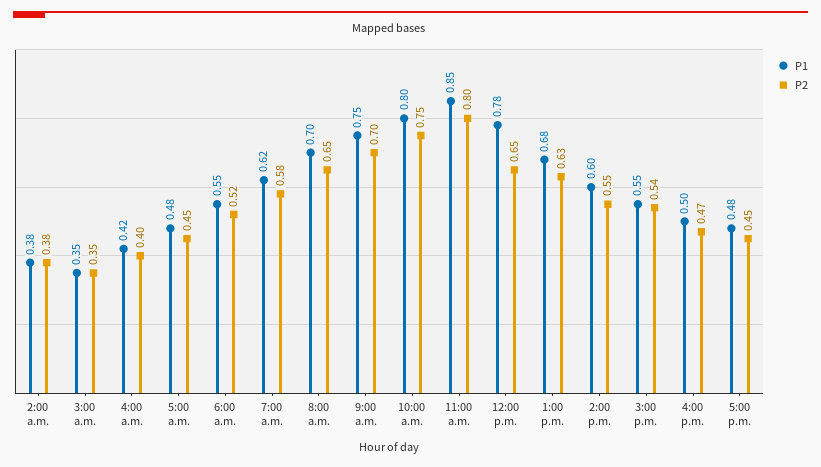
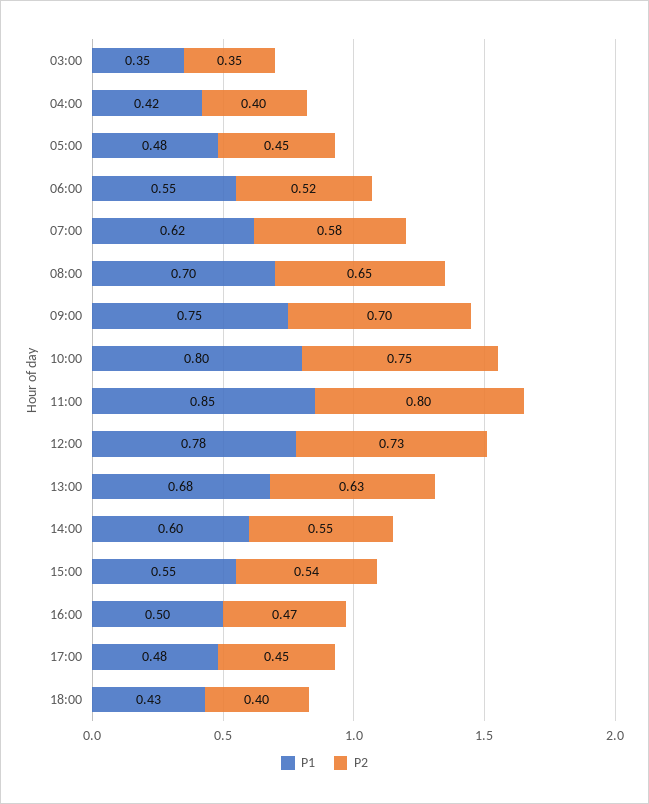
P1, 2:00 a.m.: 0.38 -> none
P2, 2:00 a.m.: 0.38 -> none
P2, 12:00 p.m.: 0.65 -> 0.73
P1, 18:00: none -> 0.43
P2, 18:00: none -> 0.4

